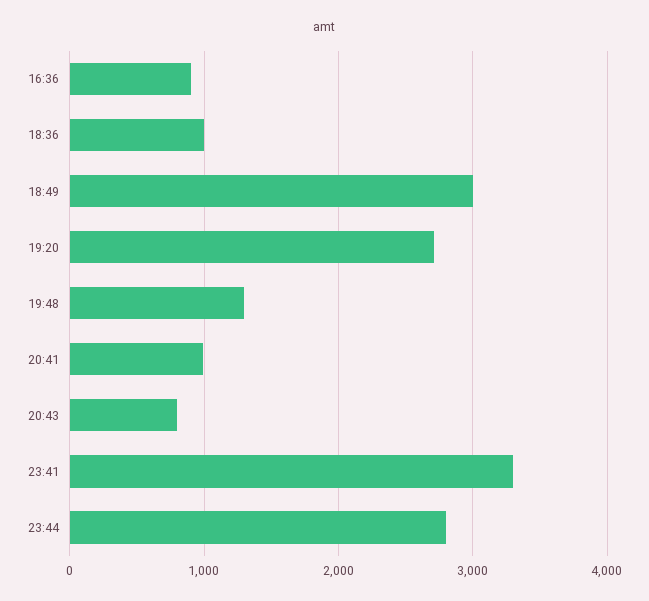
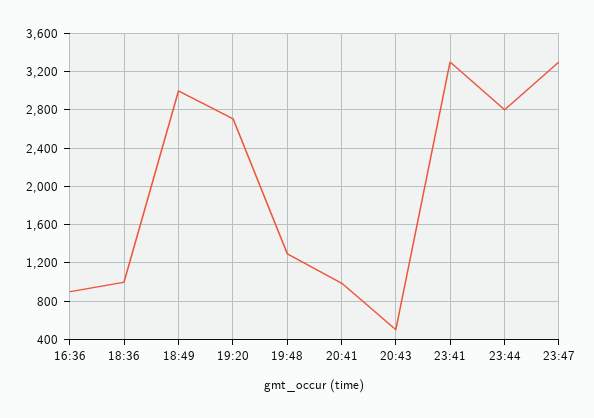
20:43: 800 -> 500
23:47: none -> 3300

